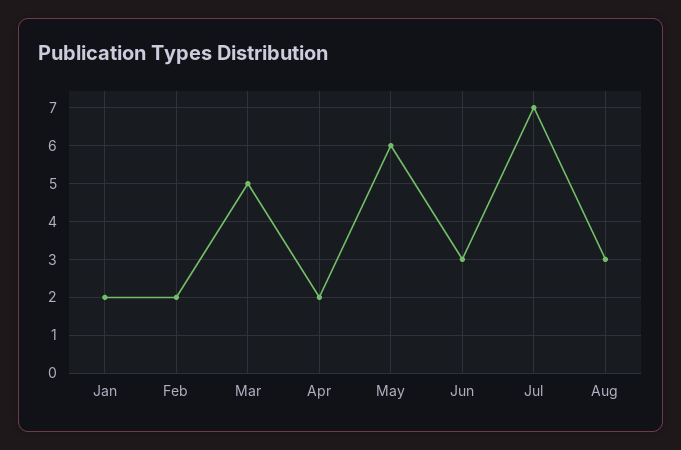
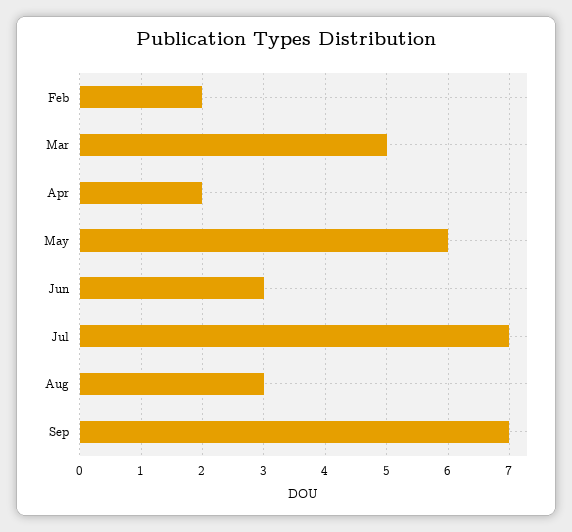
Jan: 2 -> none
Sep: none -> 7

